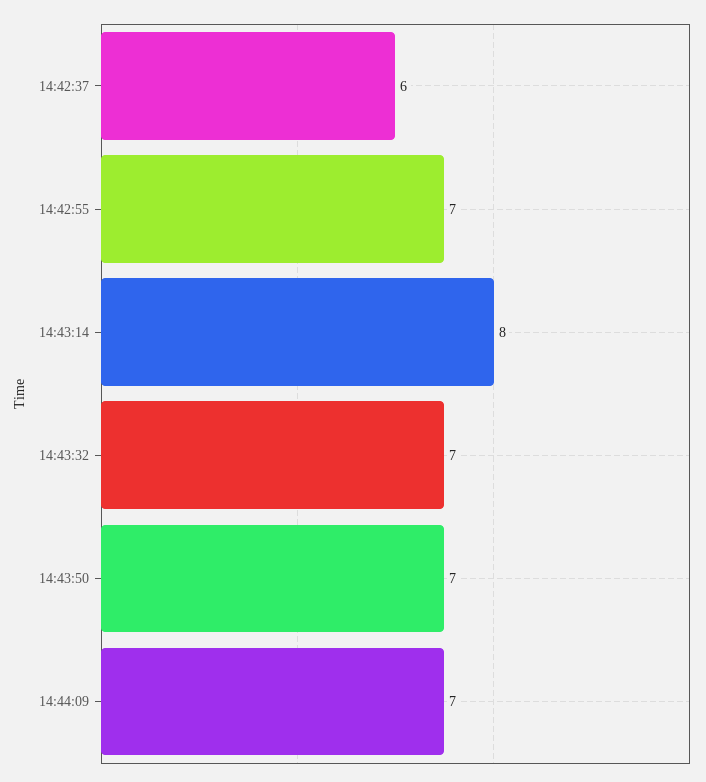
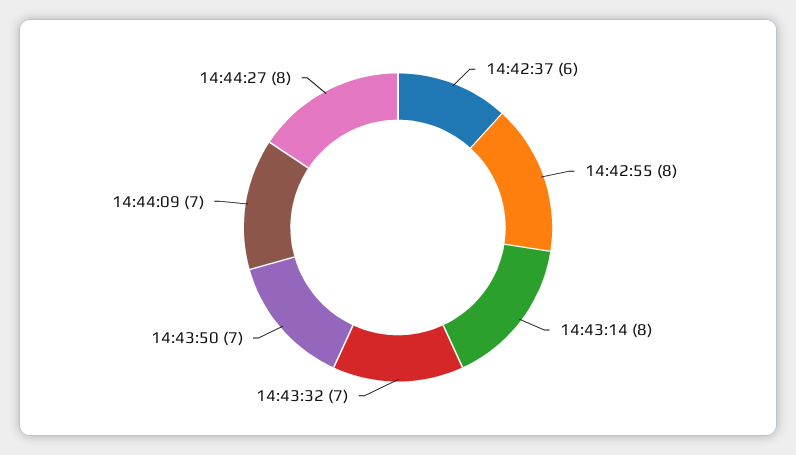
14:42:55: 7 -> 8
14:44:27: none -> 8

